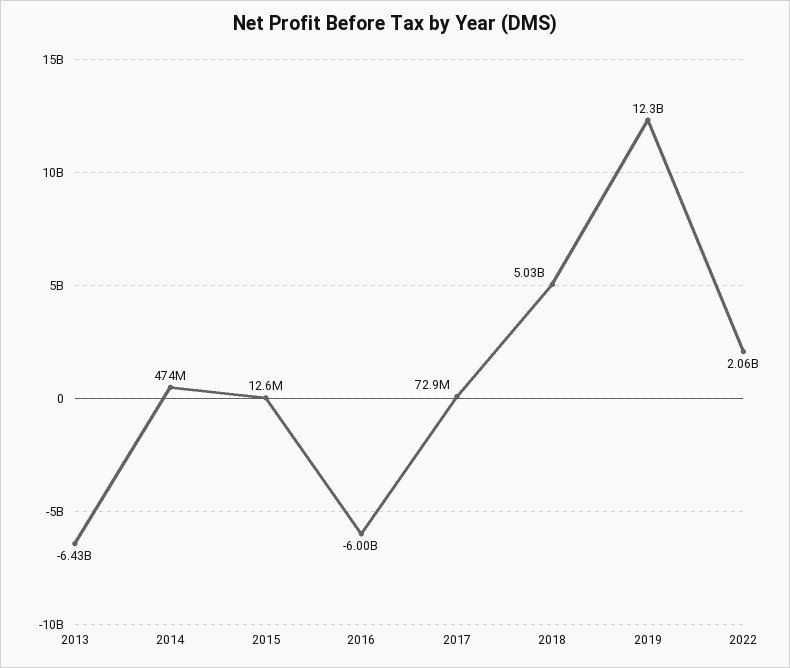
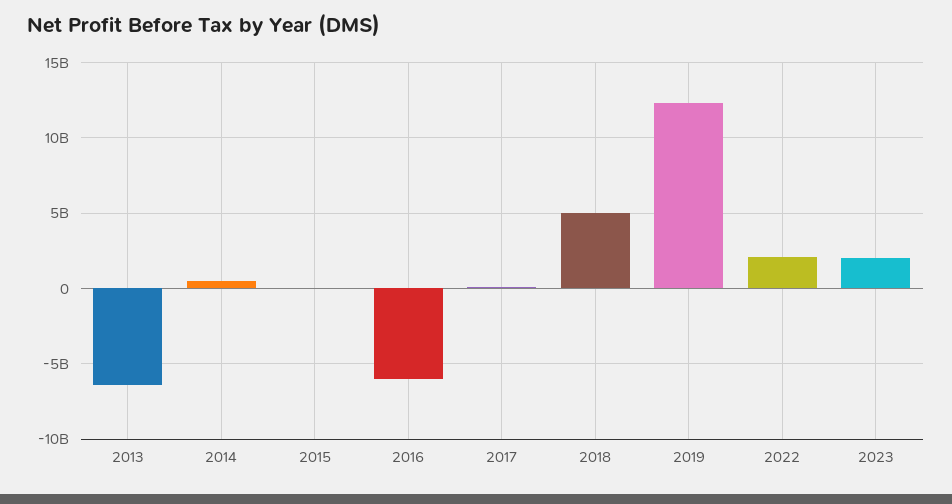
2023: none -> 2000000000

